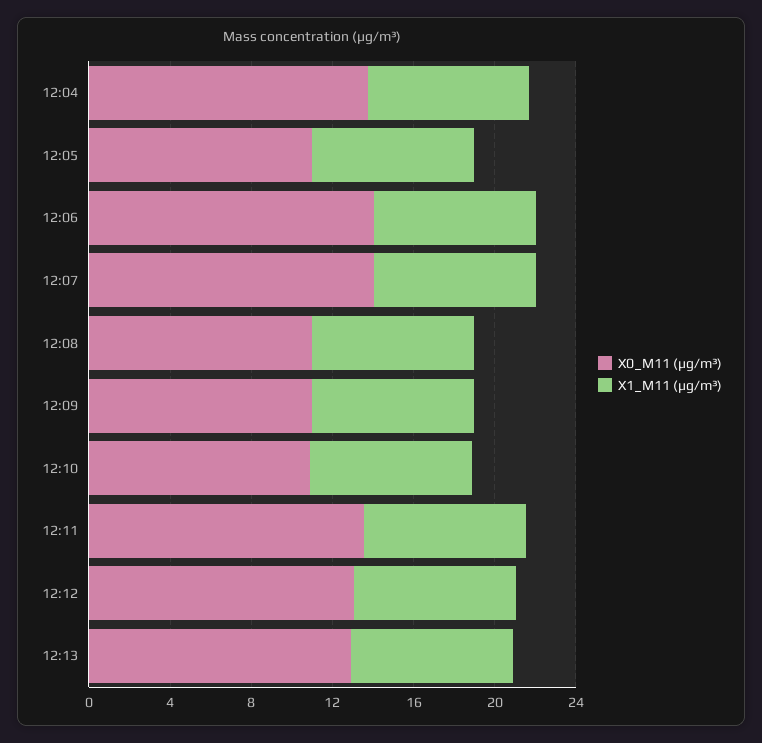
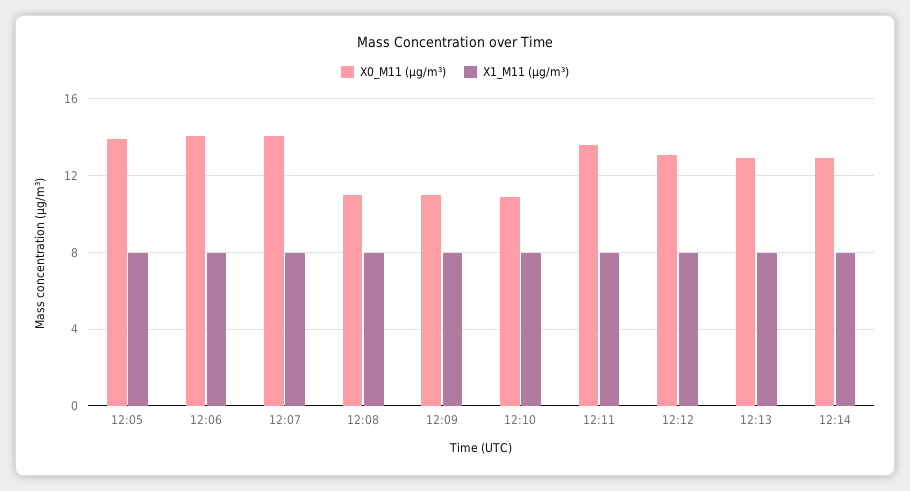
X0_M11 (μg/m³), 12:04: 14 -> none
X1_M11 (μg/m³), 12:04: 8 -> none
X0_M11 (μg/m³), 12:05: 11 -> 14
X0_M11 (μg/m³), 12:14: none -> 13
X1_M11 (μg/m³), 12:14: none -> 8

